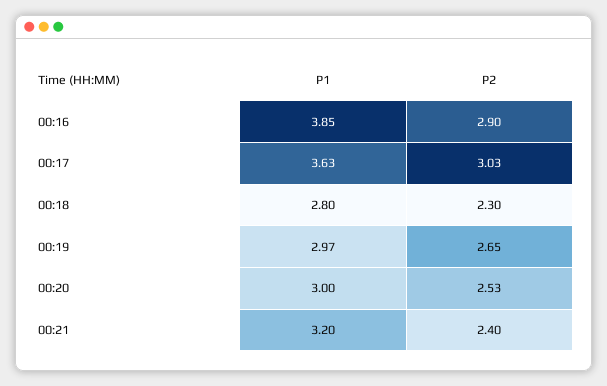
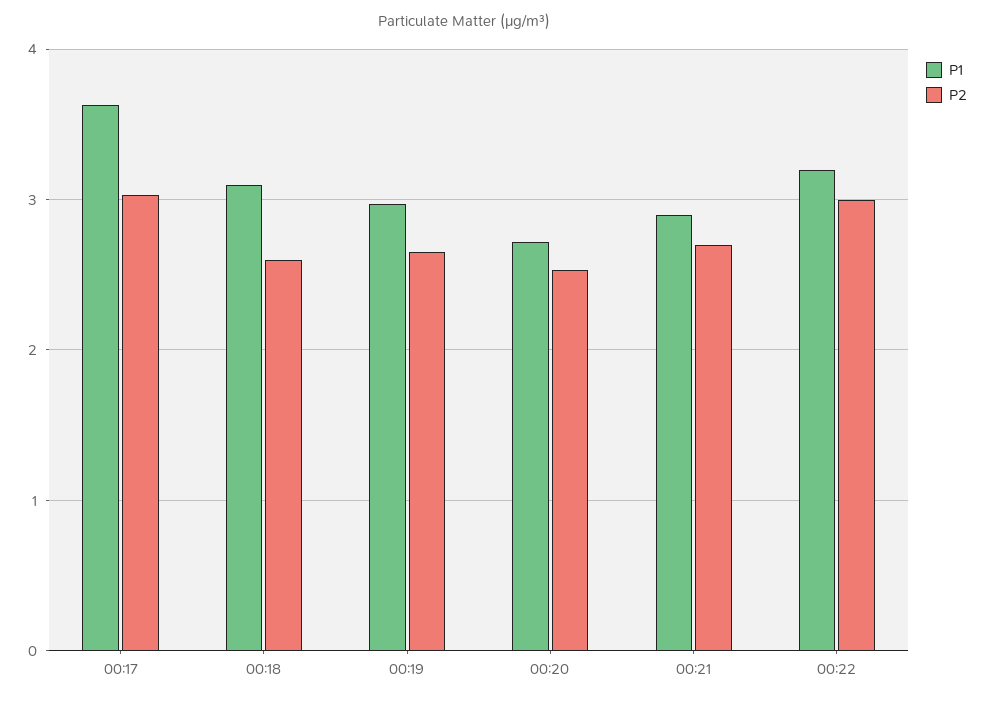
P1, 00:16: 3.85 -> none
P2, 00:16: 2.9 -> none
P1, 00:18: 2.8 -> 3.1
P2, 00:18: 2.3 -> 2.6
P1, 00:20: 3 -> 2.7
P1, 00:21: 3.2 -> 2.9
P2, 00:21: 2.4 -> 2.7
P1, 00:22: none -> 3.2
P2, 00:22: none -> 3

